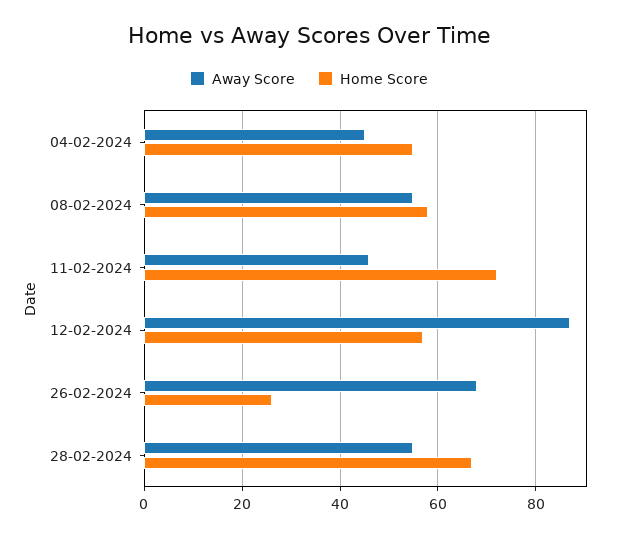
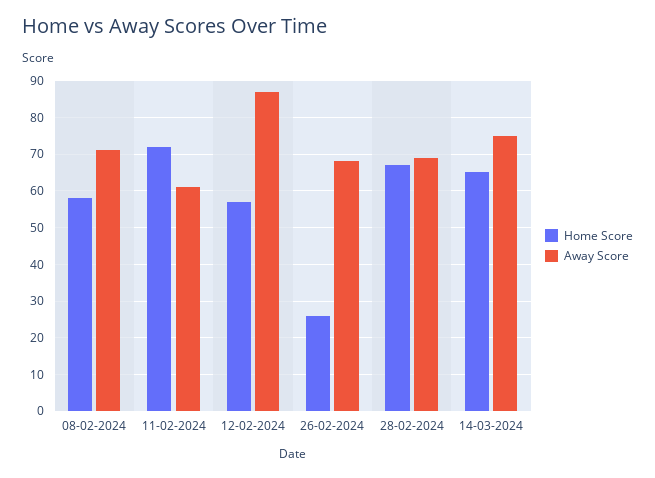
Away Score, 04-02-2024: 45 -> none
Home Score, 04-02-2024: 55 -> none
Away Score, 08-02-2024: 55 -> 70
Away Score, 11-02-2024: 45 -> 60
Away Score, 28-02-2024: 55 -> 70
Home Score, 14-03-2024: none -> 65
Away Score, 14-03-2024: none -> 75

